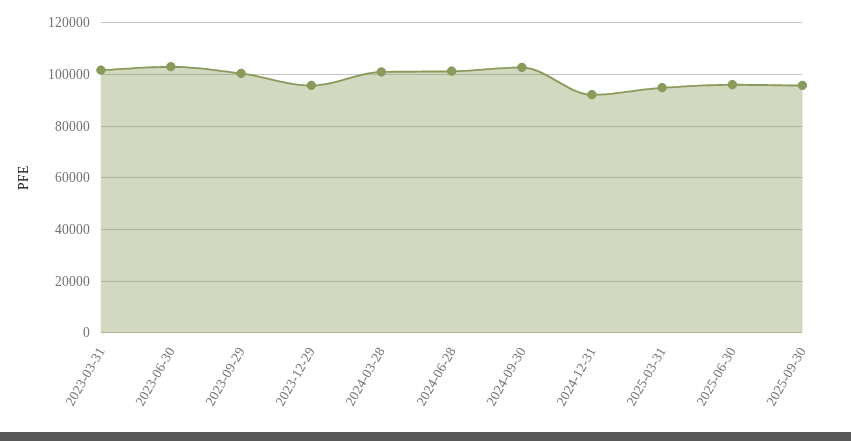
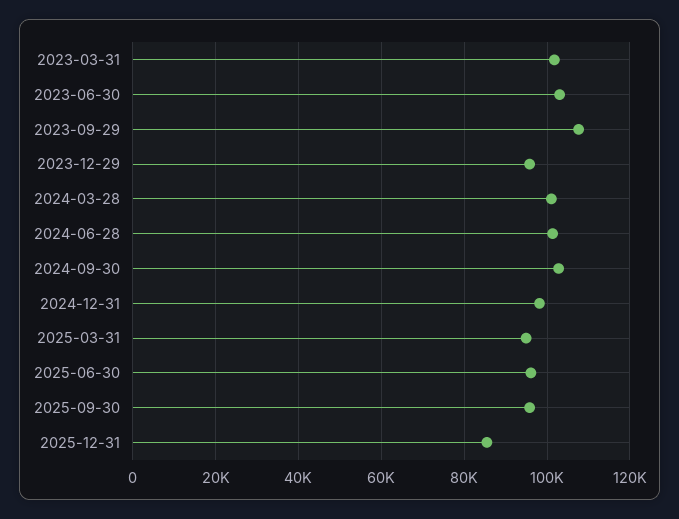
2023-09-29: 100000 -> 108000
2024-12-31: 92500 -> 98000
2025-12-31: none -> 86000

